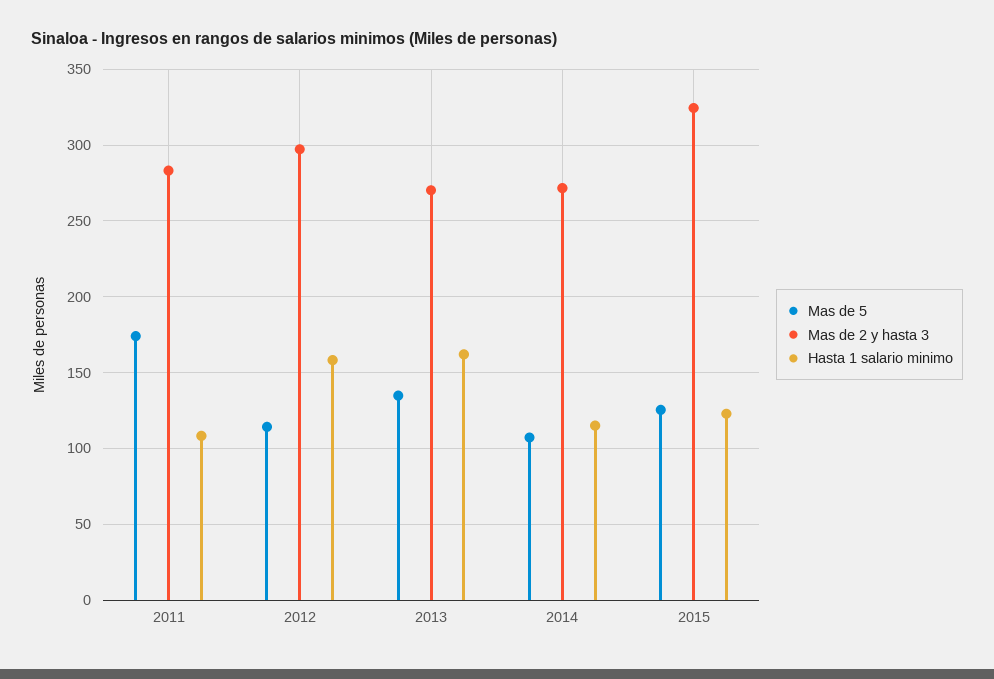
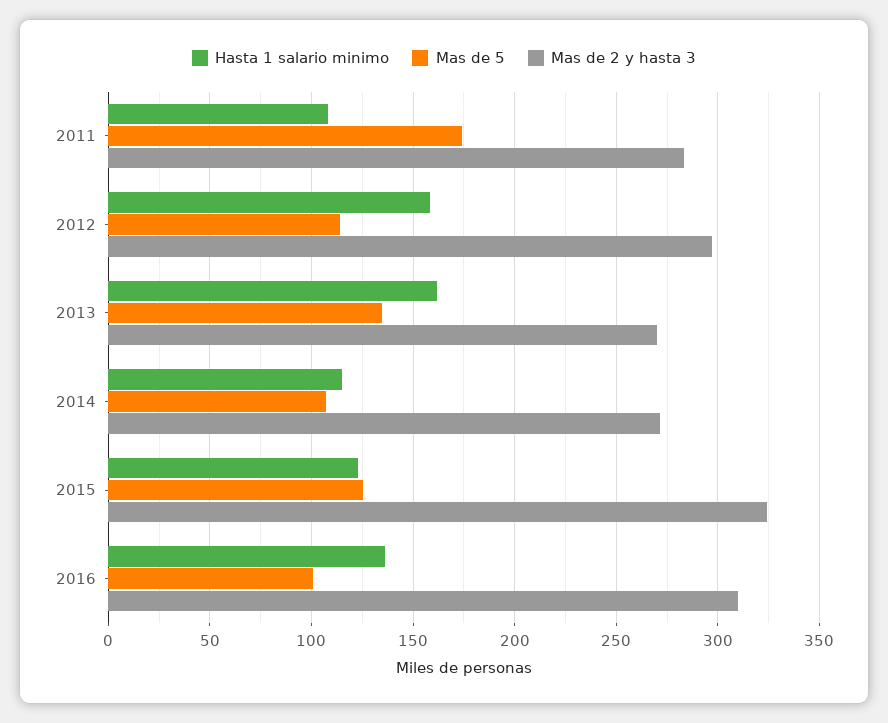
Hasta 1 salario minimo, 2016: none -> 135
Mas de 5, 2016: none -> 100
Mas de 2 y hasta 3, 2016: none -> 310

